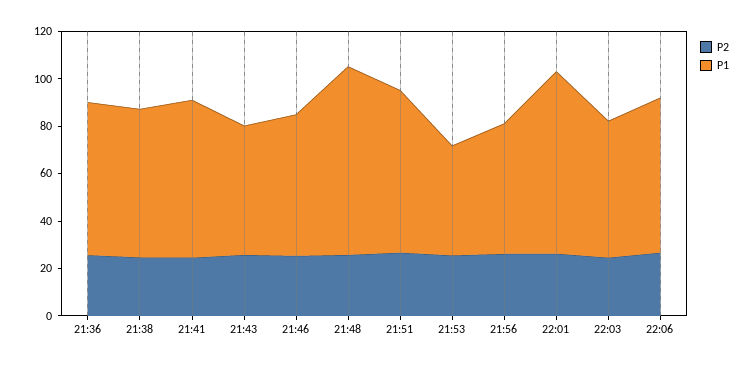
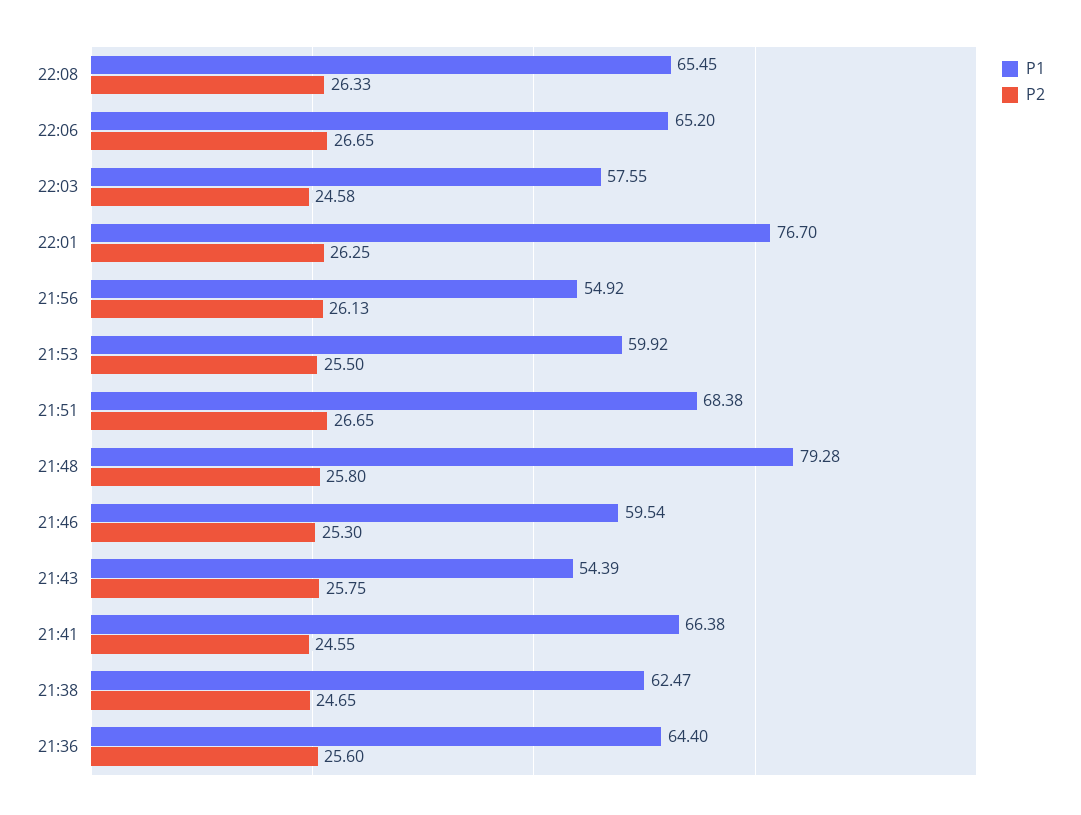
P1, 21:53: 45 -> 59.92
P1, 22:08: none -> 65.45
P2, 22:08: none -> 26.33

